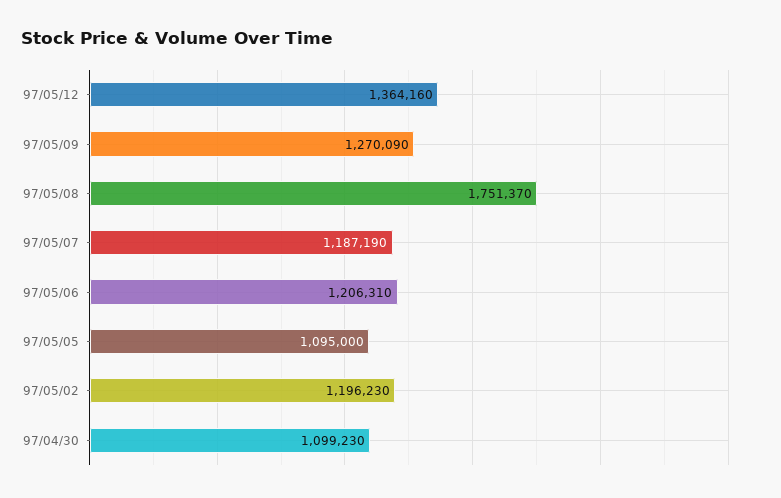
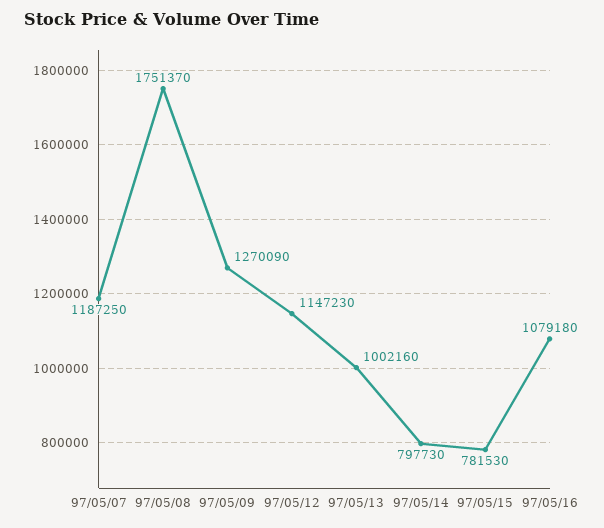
97/05/12: 1364160 -> 1147230
97/05/07: 1187190 -> 1187250
97/05/06: 1206310 -> none
97/05/05: 1095000 -> none
97/05/02: 1196230 -> none
97/04/30: 1099230 -> none
97/05/13: none -> 1002160
97/05/14: none -> 797730
97/05/15: none -> 781530
97/05/16: none -> 1079180

